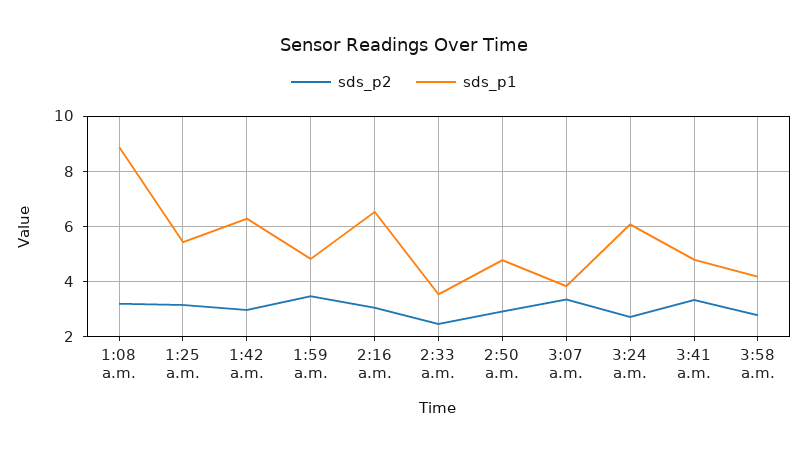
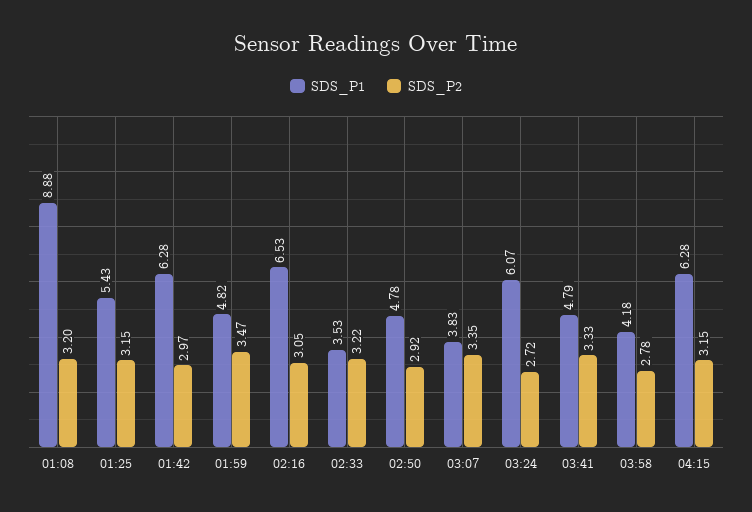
sds_p2, 2:33 a.m.: 2.5 -> 3.22
sds_p1, 04:15: none -> 6.28
sds_p2, 04:15: none -> 3.15

